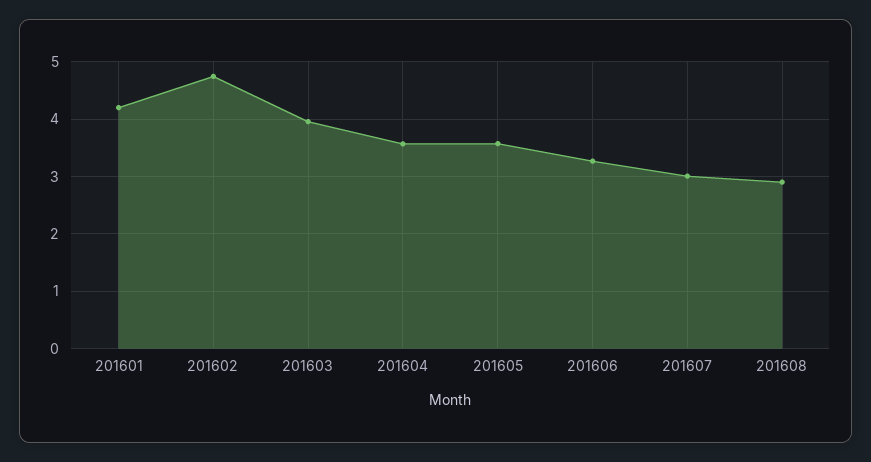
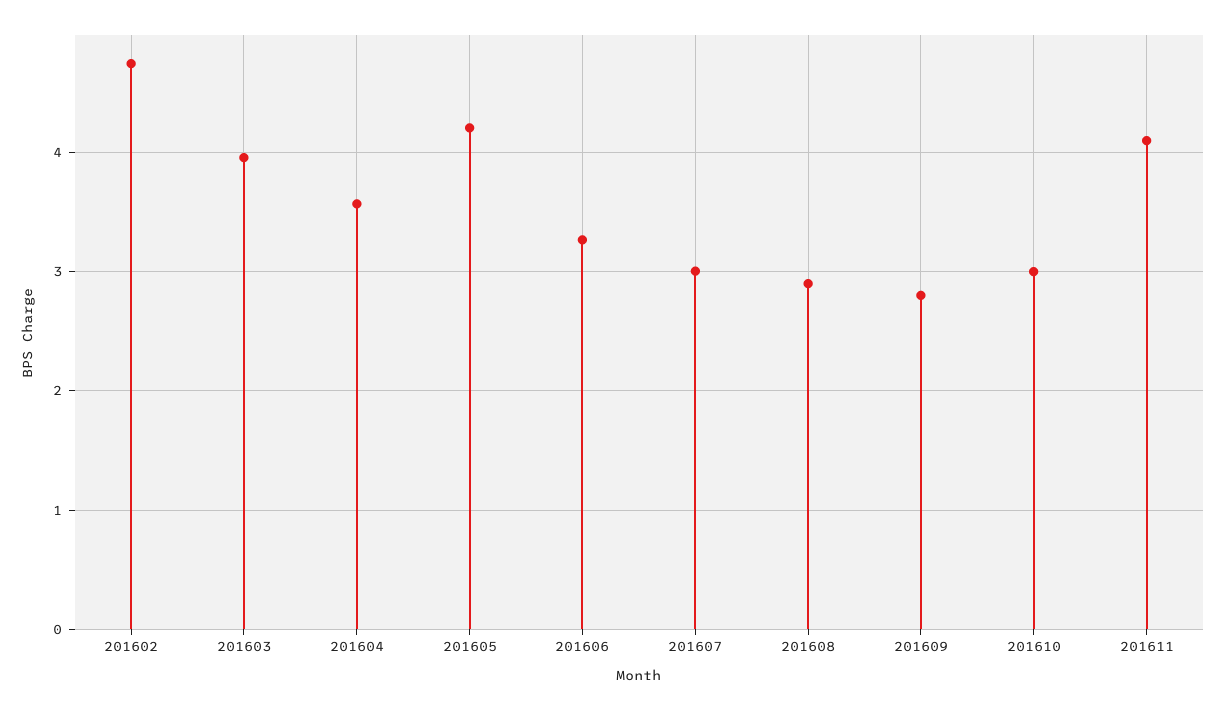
201601: 4.2 -> none
201605: 3.6 -> 4.2
201609: none -> 2.8
201610: none -> 3
201611: none -> 4.1

